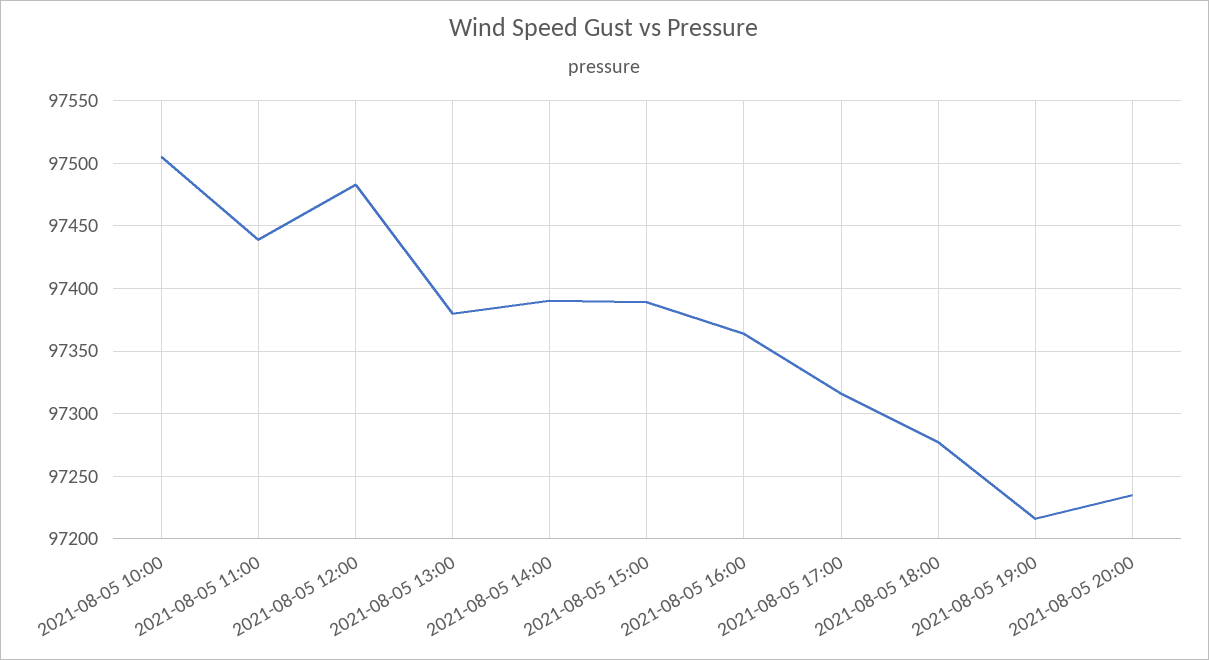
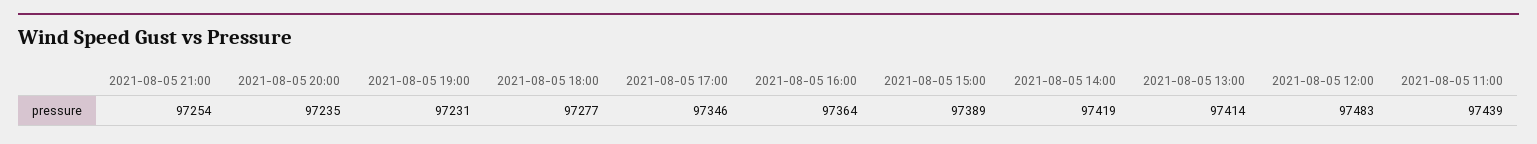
2021-08-05 10:00: 97505 -> none
2021-08-05 13:00: 97380 -> 97414
2021-08-05 14:00: 97390 -> 97419
2021-08-05 17:00: 97315 -> 97346
2021-08-05 19:00: 97215 -> 97231
2021-08-05 21:00: none -> 97254

